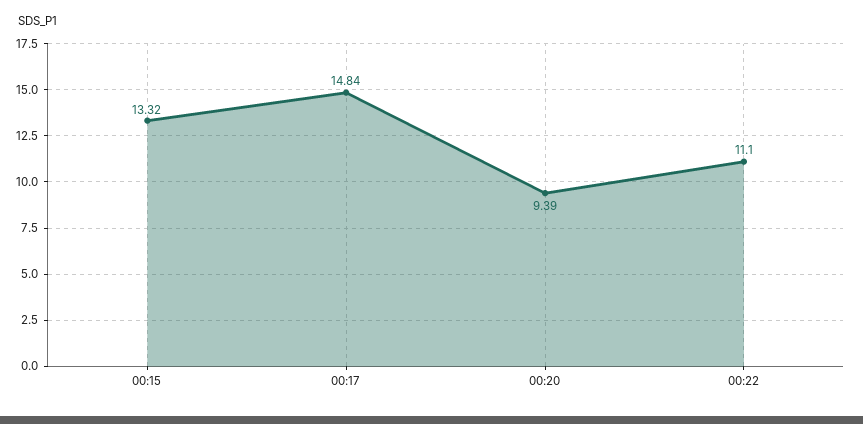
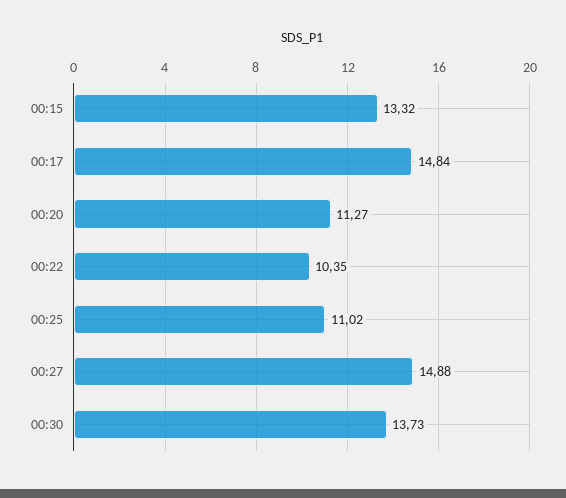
00:20: 9.39 -> 11.27
00:22: 11.1 -> 10.35
00:25: none -> 11.02
00:27: none -> 14.88
00:30: none -> 13.73

